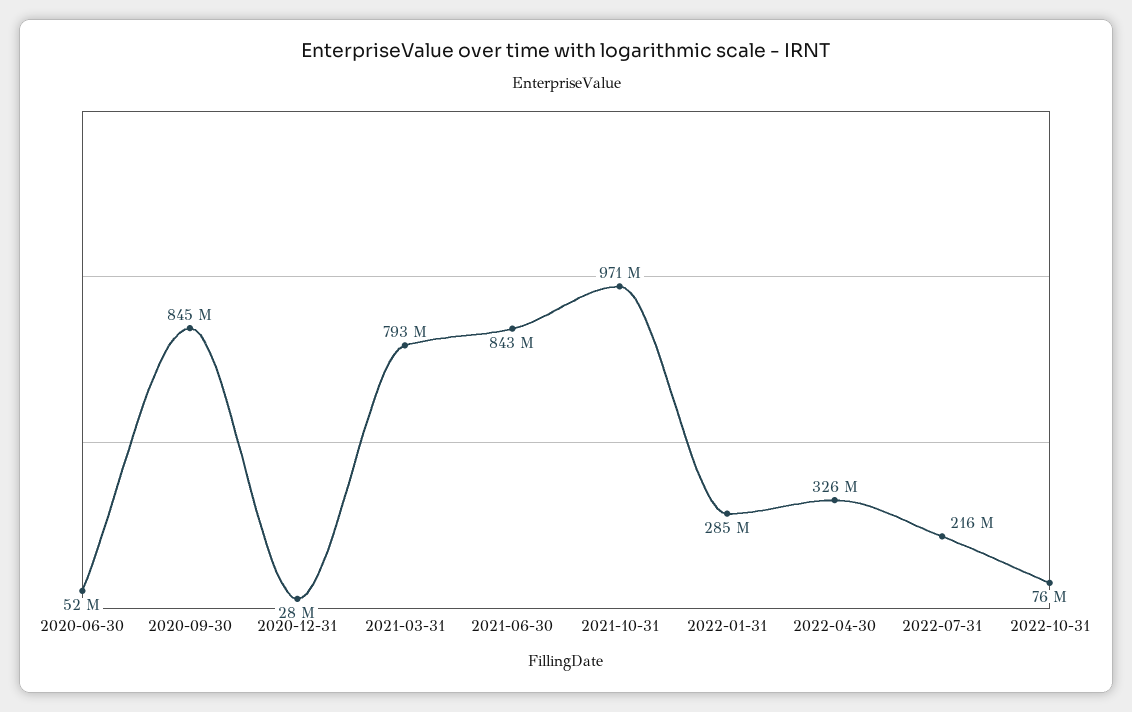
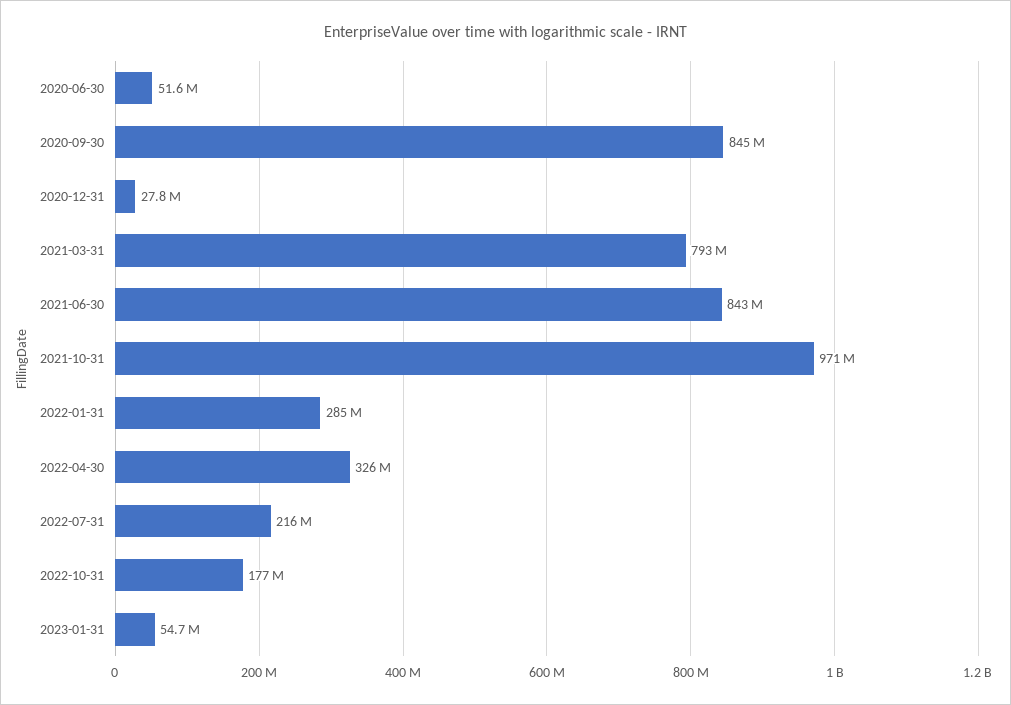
2022-10-31: 76000000 -> 177000000
2023-01-31: none -> 54700000

